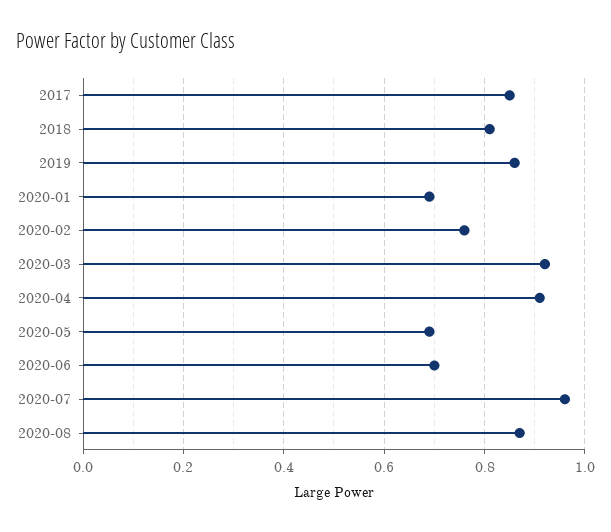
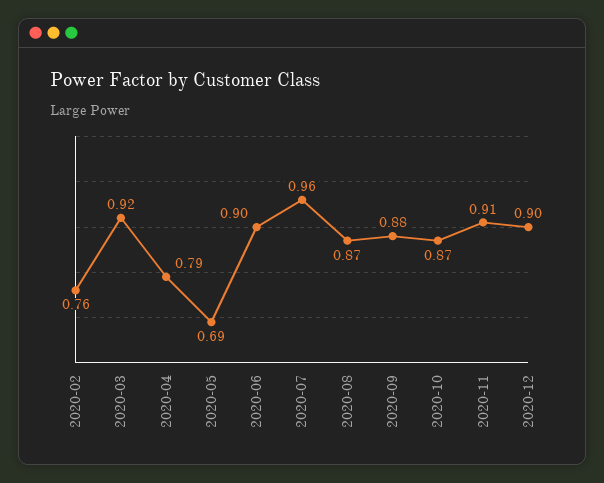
2017: 0.85 -> none
2018: 0.8 -> none
2019: 0.85 -> none
2020-01: 0.7 -> none
2020-04: 0.9 -> 0.79
2020-06: 0.7 -> 0.9
2020-09: none -> 0.88
2020-10: none -> 0.87
2020-11: none -> 0.91
2020-12: none -> 0.9

